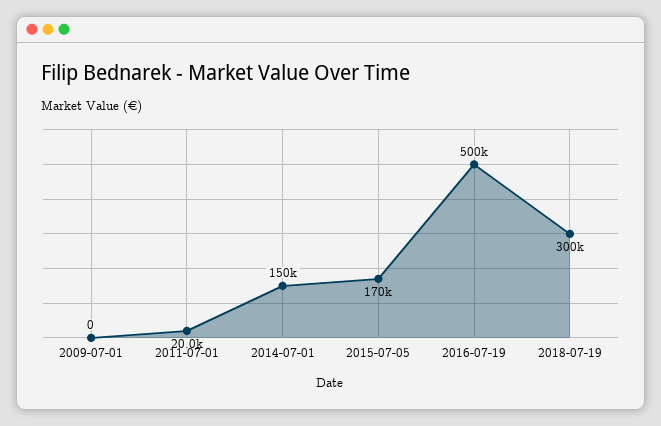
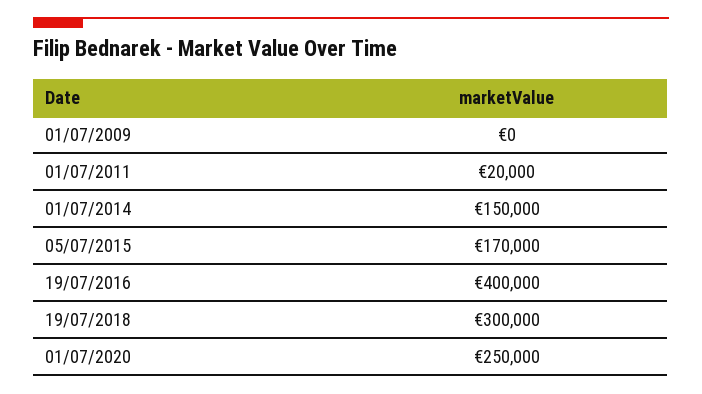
2016-07-19: 500000 -> 400000
01/07/2020: none -> 250000

